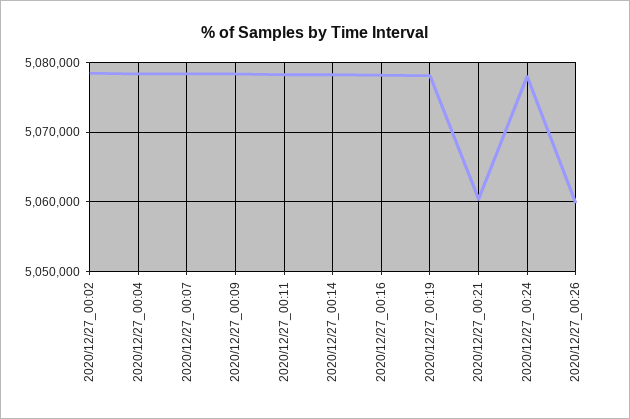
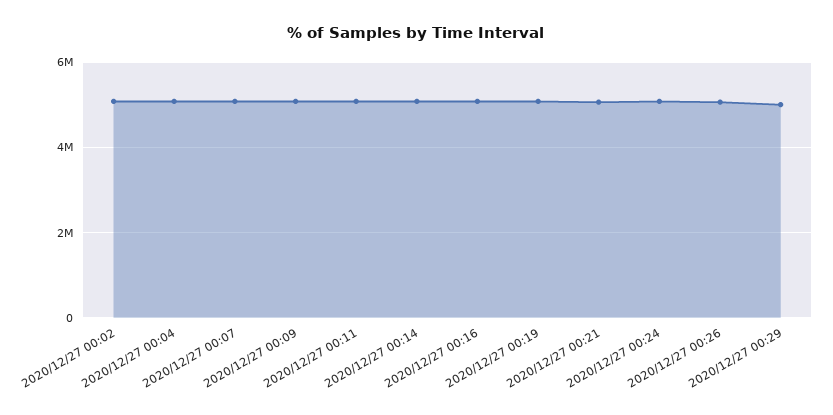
2020/12/27 00:29: none -> 5000000

